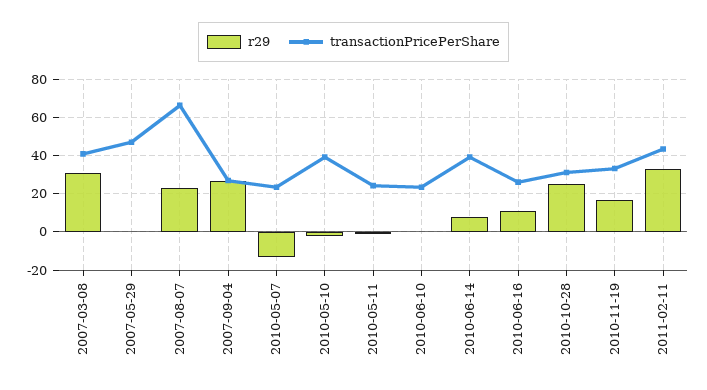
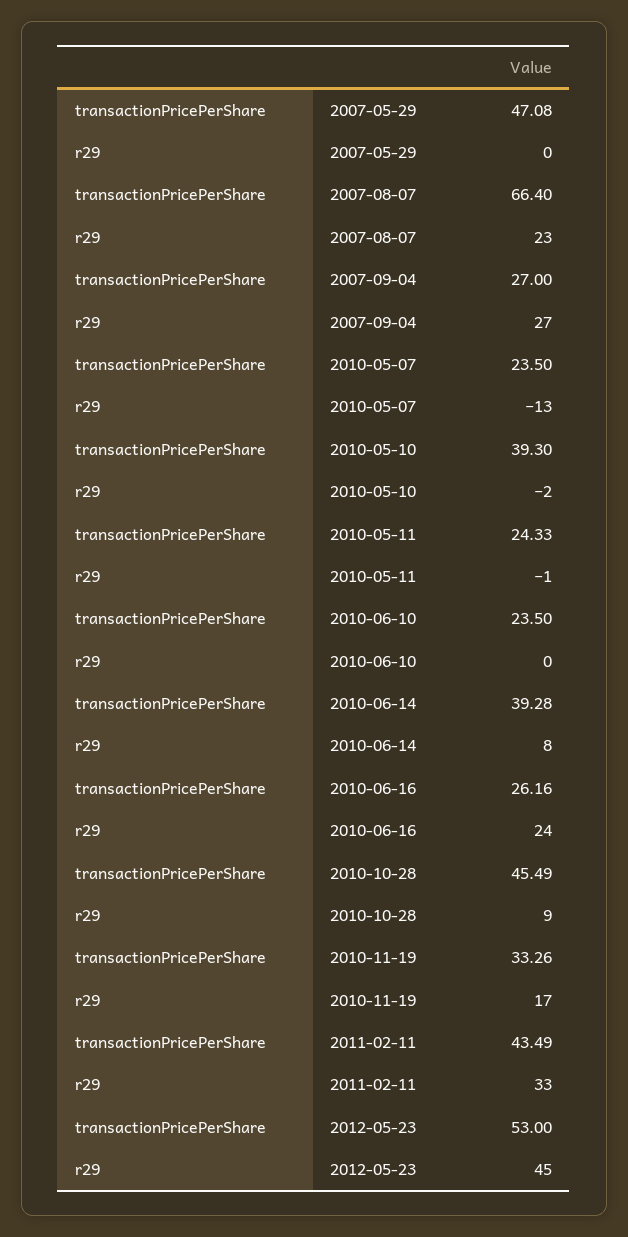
r29, 2007-03-08: 30 -> none
transactionPricePerShare, 2007-03-08: 40 -> none
r29, 2010-06-16: 10 -> 24
r29, 2010-10-28: 25 -> 9
transactionPricePerShare, 2010-10-28: 30 -> 45.49
transactionPricePerShare, 2012-05-23: none -> 53
r29, 2012-05-23: none -> 45

